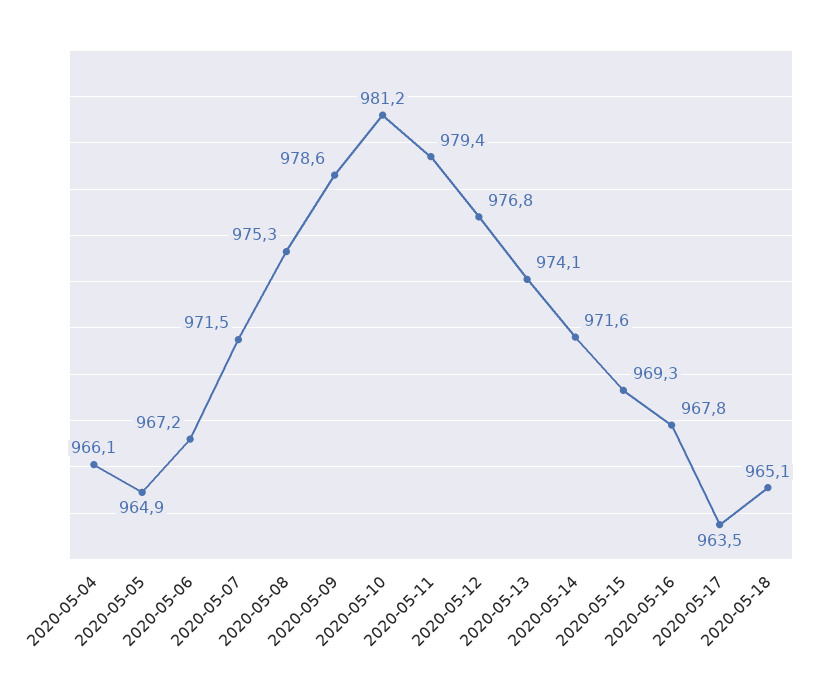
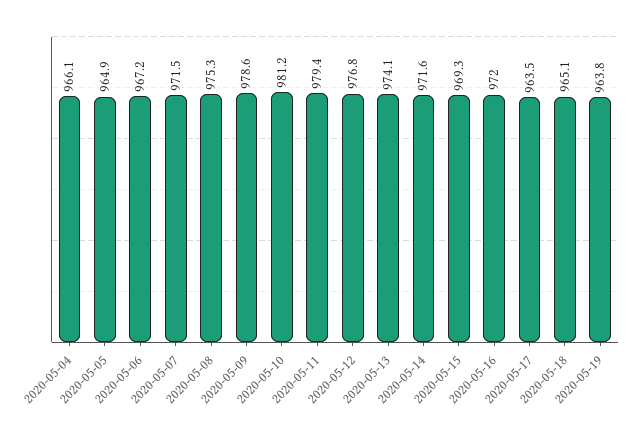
2020-05-16: 967.8 -> 972
2020-05-19: none -> 963.8

